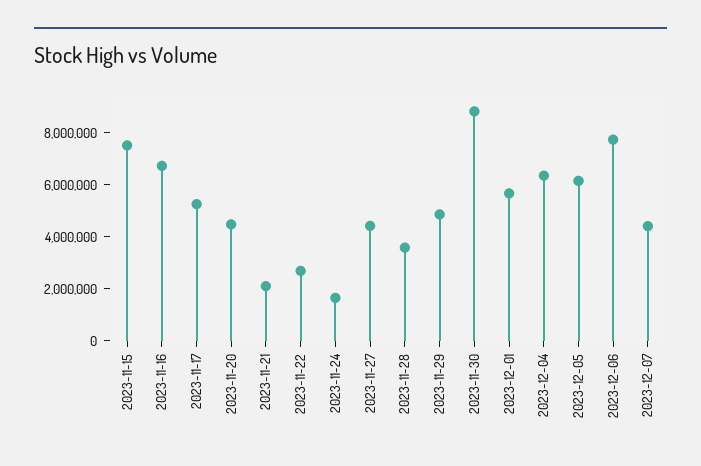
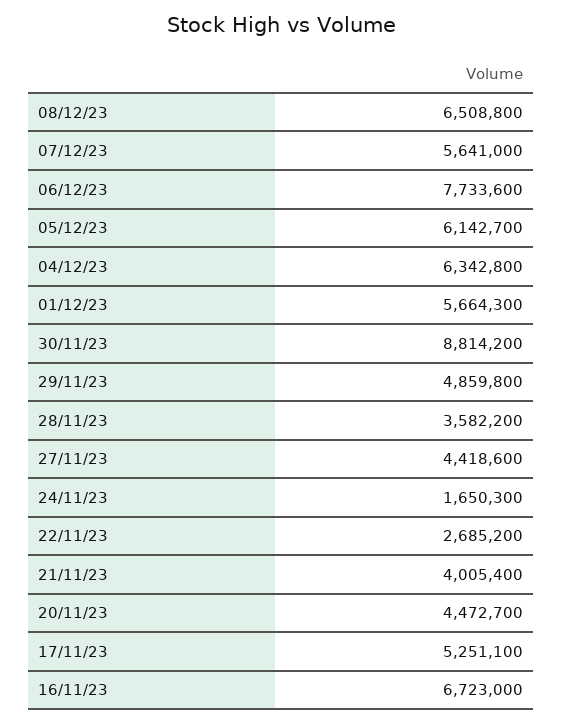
2023-11-15: 7500000 -> none
2023-11-21: 2000000 -> 4005400
2023-12-07: 4500000 -> 5641000
08/12/23: none -> 6508800

